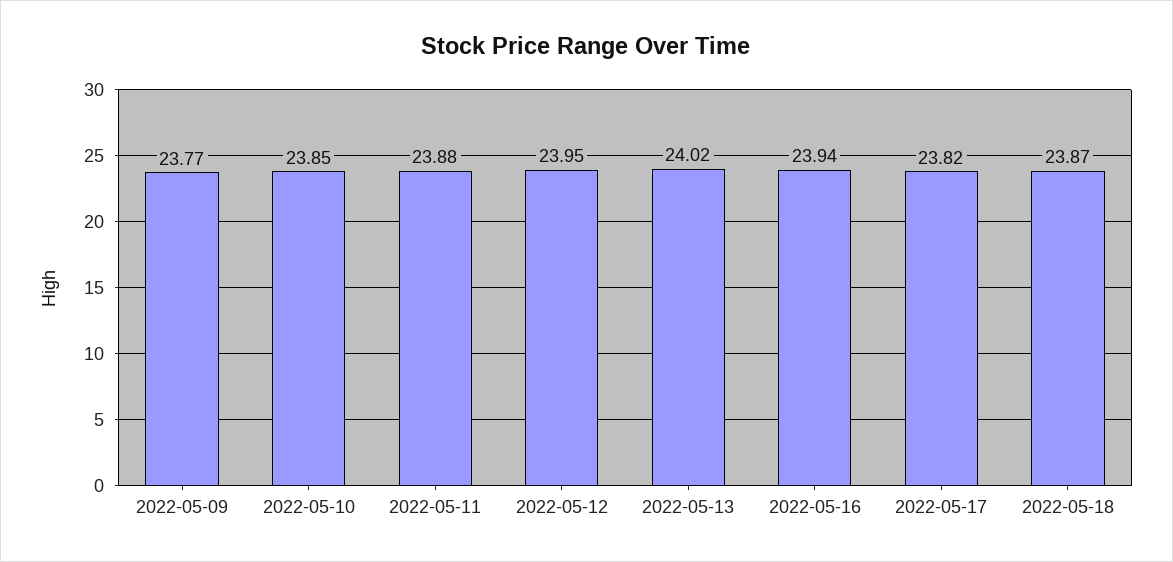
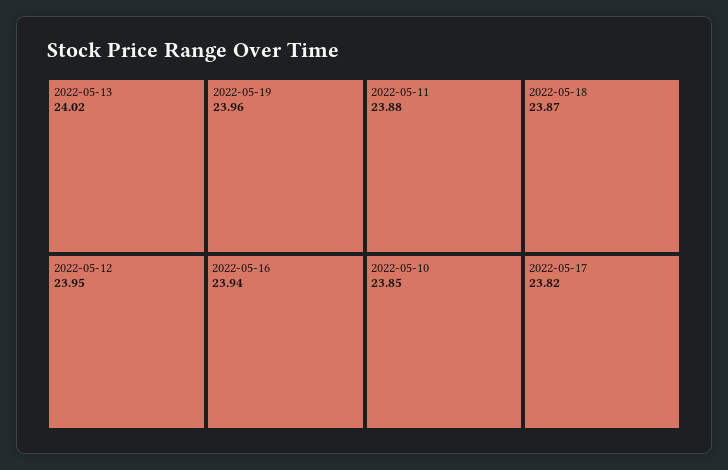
2022-05-09: 23.77 -> none
2022-05-19: none -> 23.96

